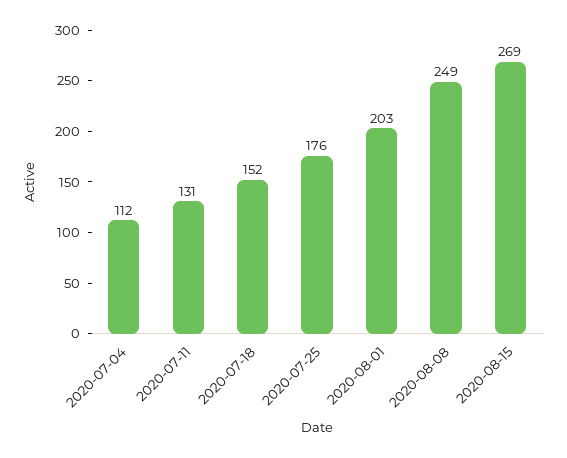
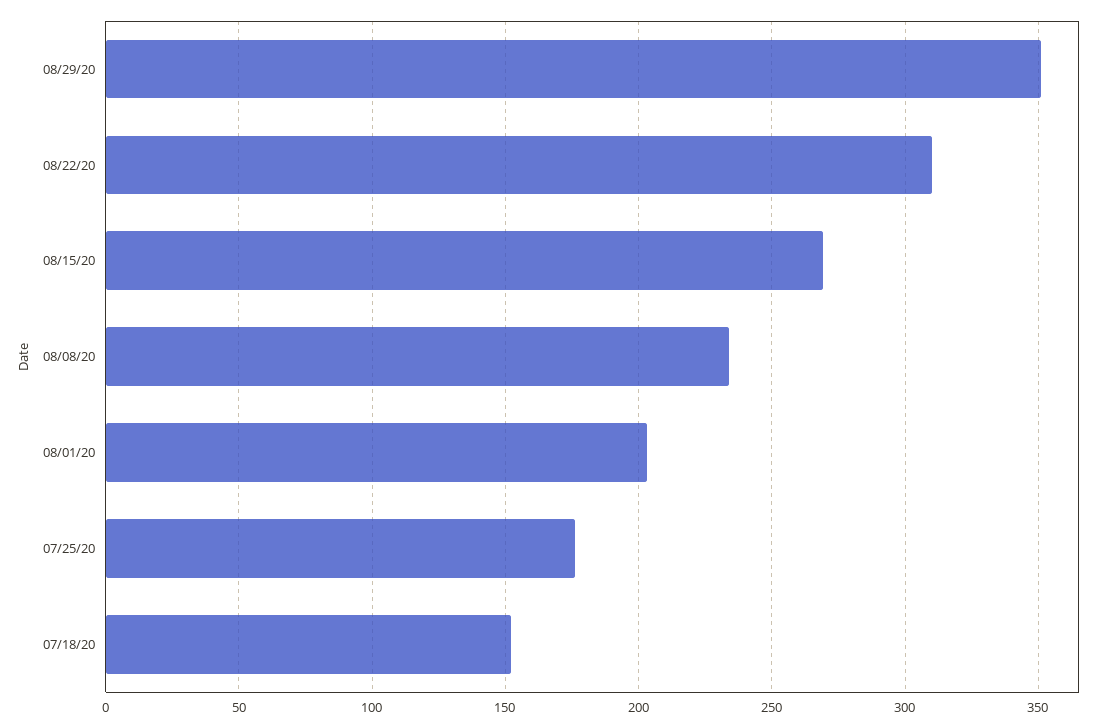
2020-07-04: 112 -> none
2020-07-11: 131 -> none
2020-08-08: 249 -> 235
08/29/20: none -> 350
08/22/20: none -> 310

